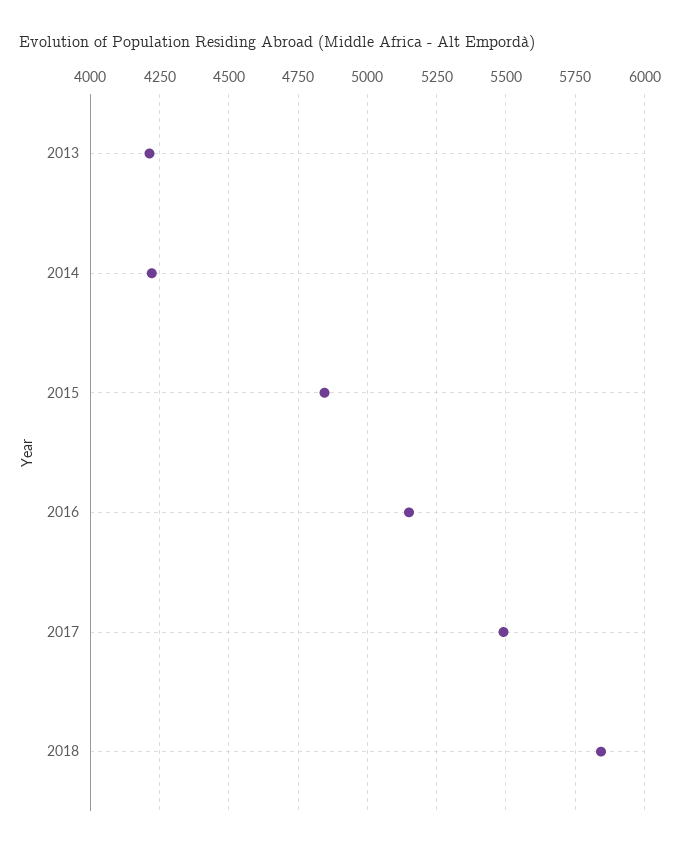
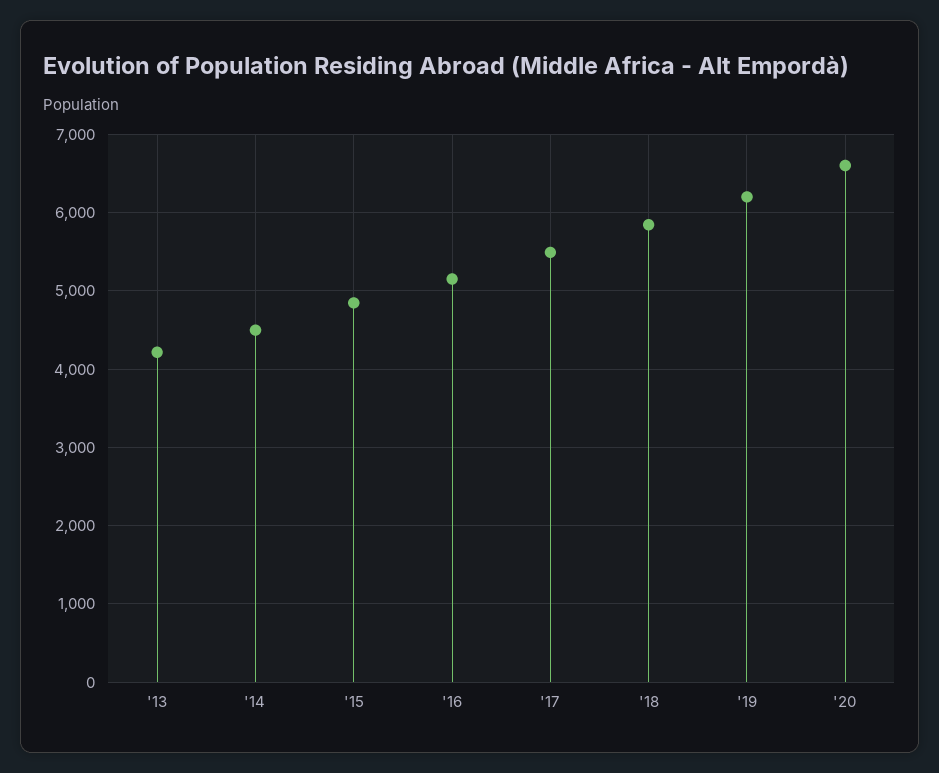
2014: 4225 -> 4500
'19: none -> 6200
'20: none -> 6600

